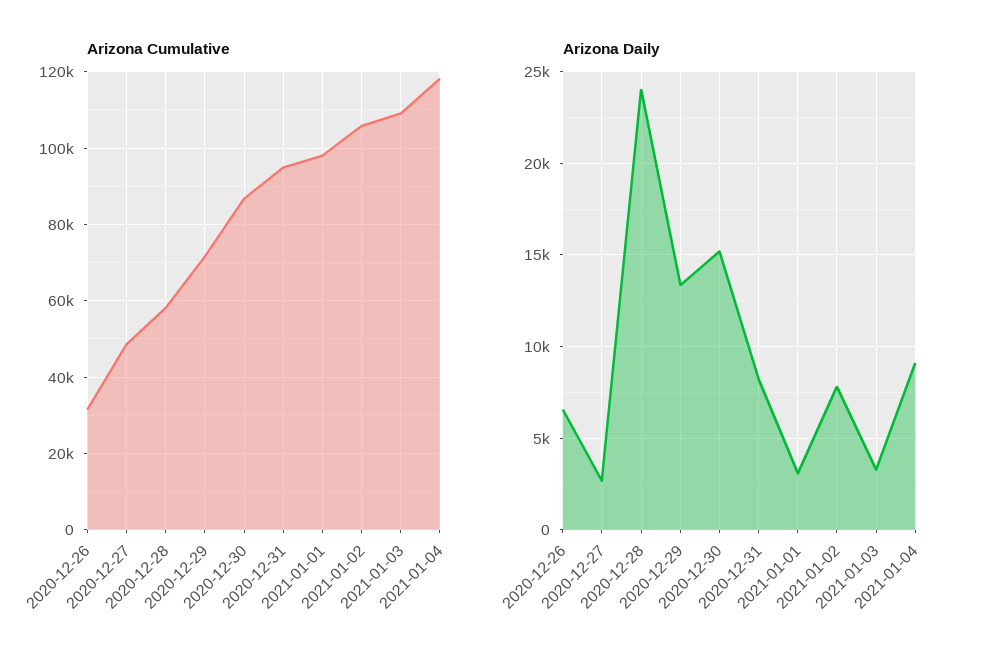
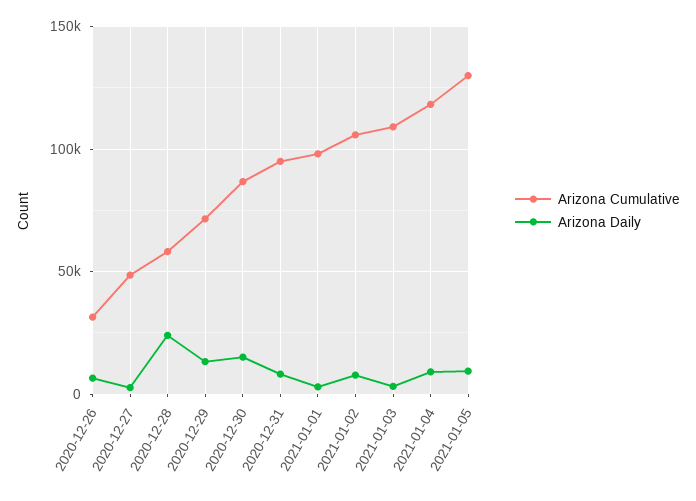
Arizona Cumulative, 2021-01-05: none -> 130000
Arizona Daily, 2021-01-05: none -> 10000

